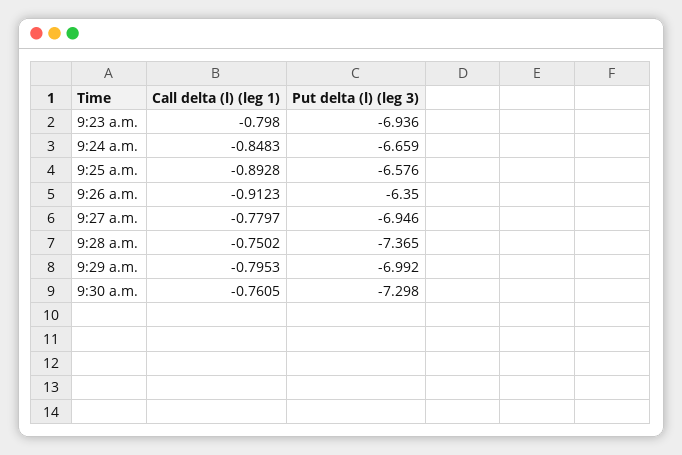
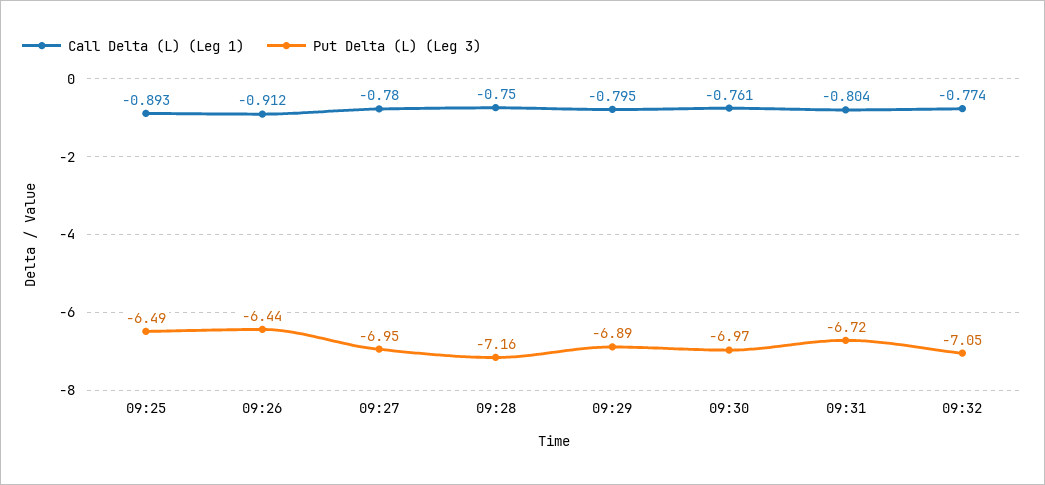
Call delta (l) (leg 1), 9:23 a.m.: -0.798 -> none
Put delta (l) (leg 3), 9:23 a.m.: -6.936 -> none
Call delta (l) (leg 1), 9:24 a.m.: -0.8483 -> none
Put delta (l) (leg 3), 9:24 a.m.: -6.659 -> none
Put delta (l) (leg 3), 9:25 a.m.: -6.576 -> -6.49
Put delta (l) (leg 3), 9:26 a.m.: -6.35 -> -6.44
Put delta (l) (leg 3), 9:28 a.m.: -7.365 -> -7.16
Put delta (l) (leg 3), 9:29 a.m.: -6.992 -> -6.89
Put delta (l) (leg 3), 9:30 a.m.: -7.298 -> -6.97
Call delta (l) (leg 1), 09:31: none -> -0.804
Put delta (l) (leg 3), 09:31: none -> -6.72
Call delta (l) (leg 1), 09:32: none -> -0.774
Put delta (l) (leg 3), 09:32: none -> -7.05

